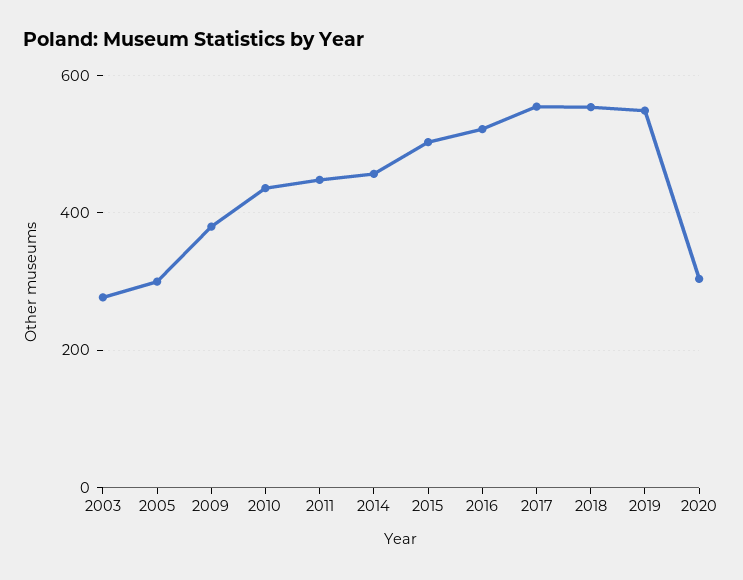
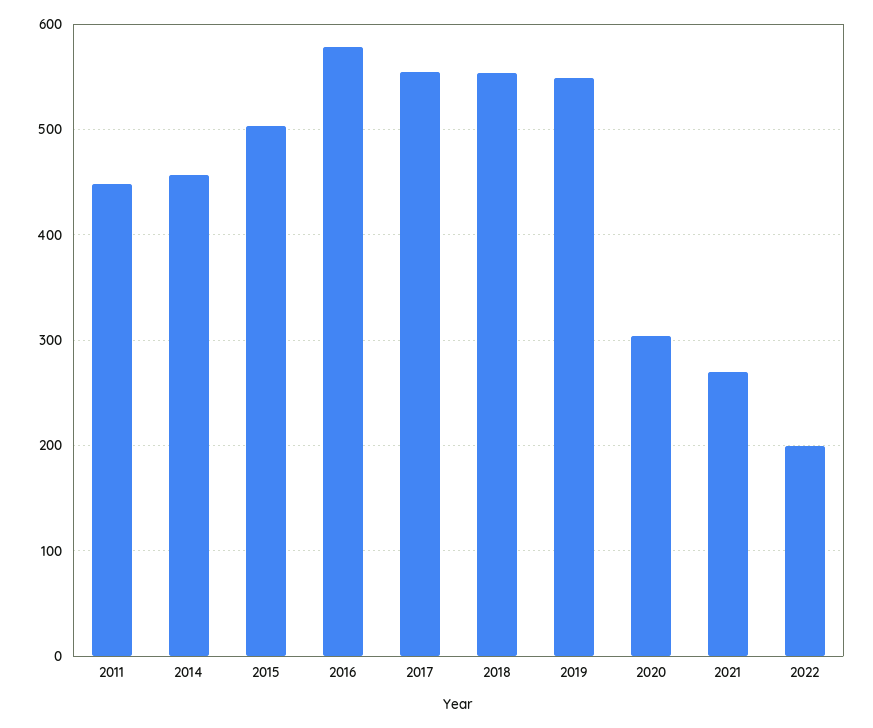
2003: 280 -> none
2005: 300 -> none
2009: 380 -> none
2010: 440 -> none
2016: 520 -> 580
2021: none -> 270
2022: none -> 200

